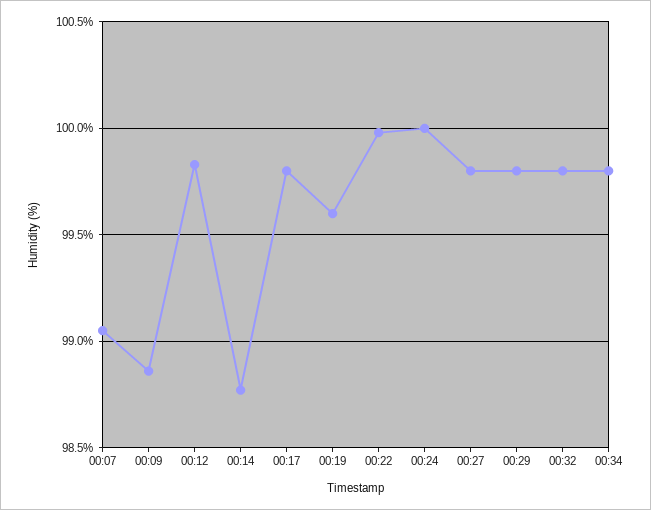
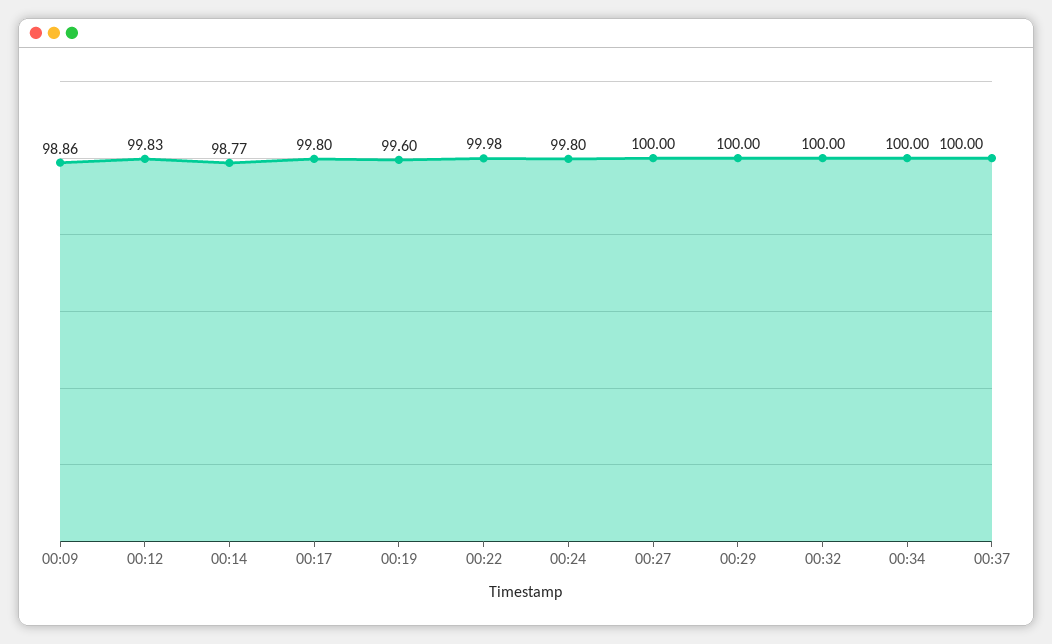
00:07: 99.05 -> none
00:24: 100 -> 99.8
00:27: 99.8 -> 100
00:29: 99.8 -> 100
00:32: 99.8 -> 100
00:34: 99.8 -> 100
00:37: none -> 100

